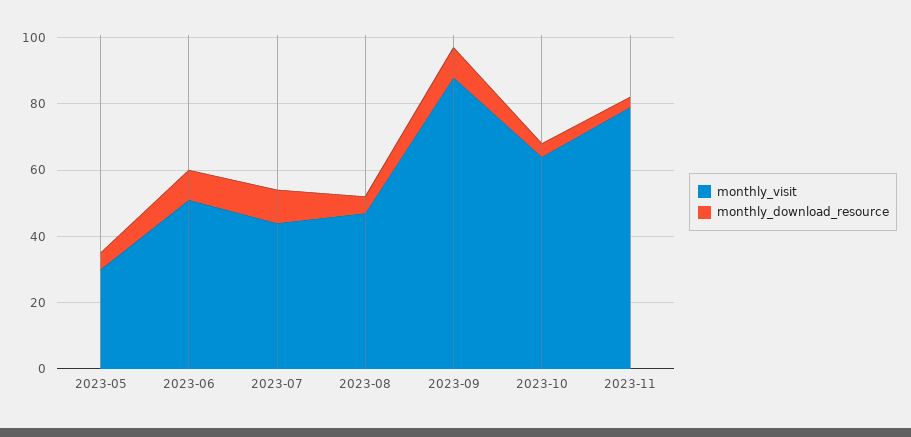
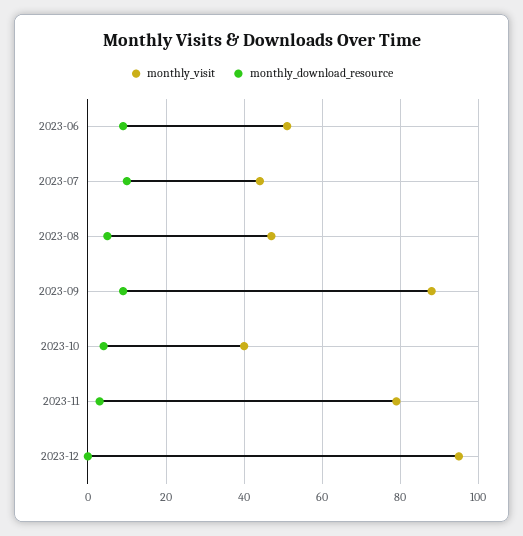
monthly_visit, 2023-05: 30 -> none
monthly_download_resource, 2023-05: 5 -> none
monthly_visit, 2023-10: 65 -> 40
monthly_visit, 2023-12: none -> 95
monthly_download_resource, 2023-12: none -> 0

